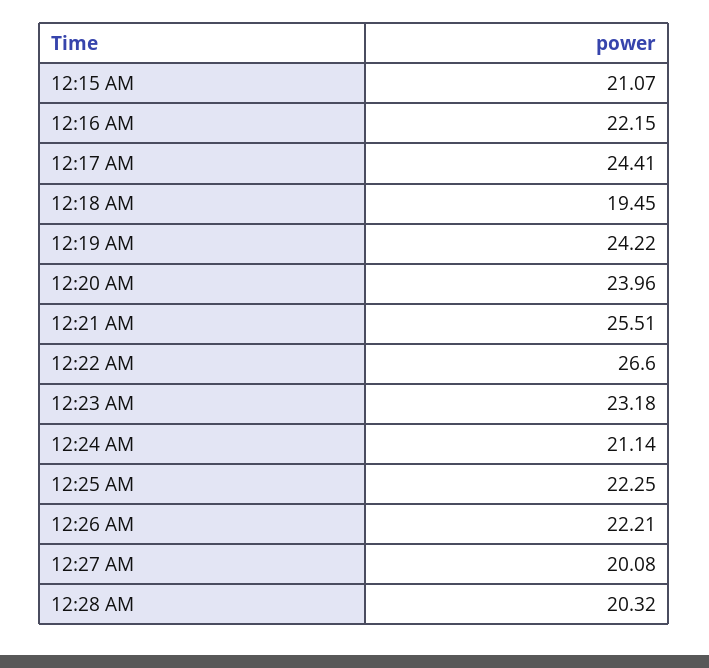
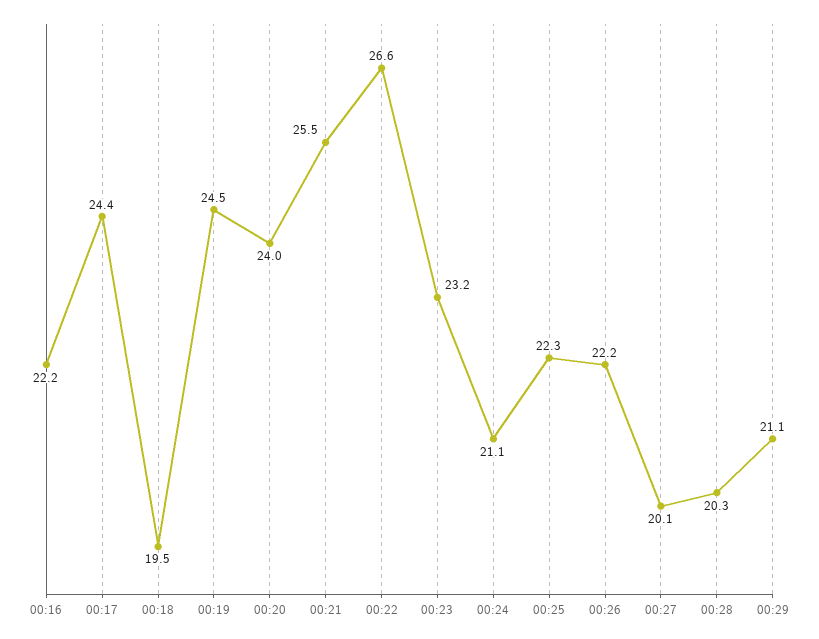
12:15 AM: 21.07 -> none
12:19 AM: 24.22 -> 24.5
00:29: none -> 21.1

